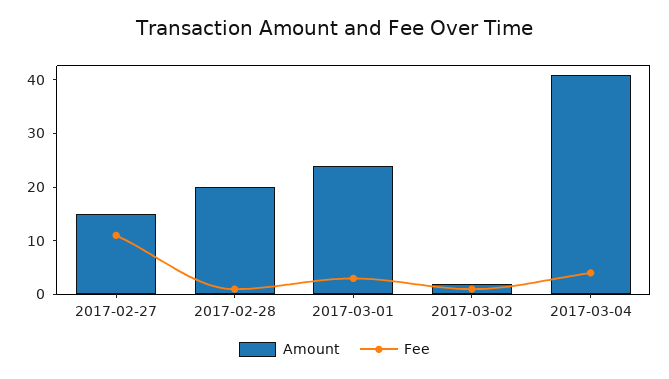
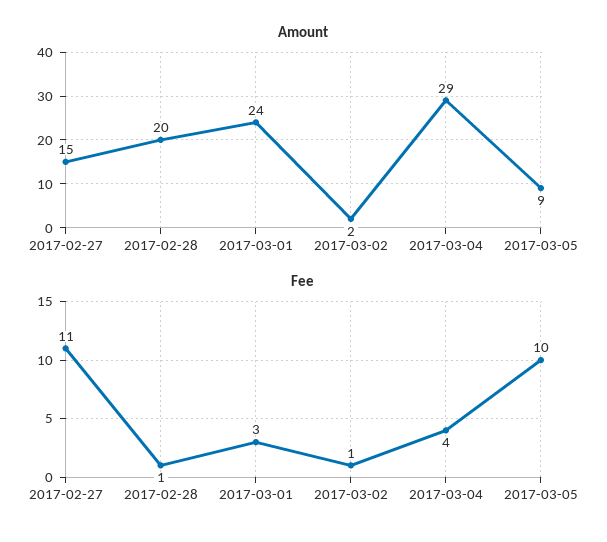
Amount, 2017-03-04: 40 -> 29
Amount, 2017-03-05: none -> 9
Fee, 2017-03-05: none -> 10

